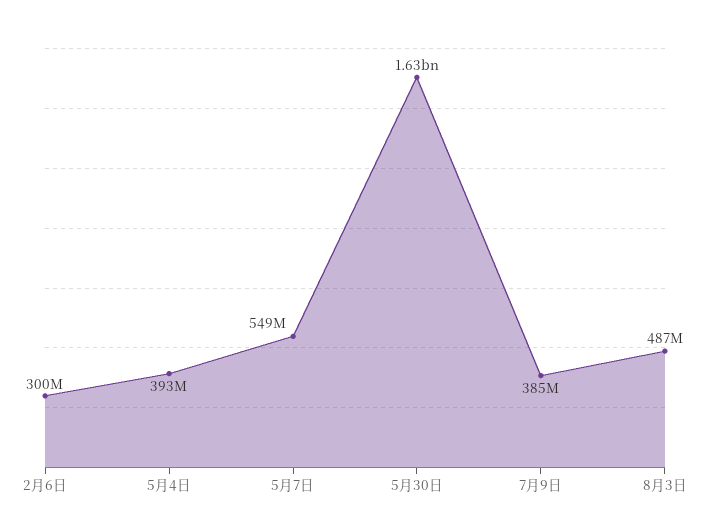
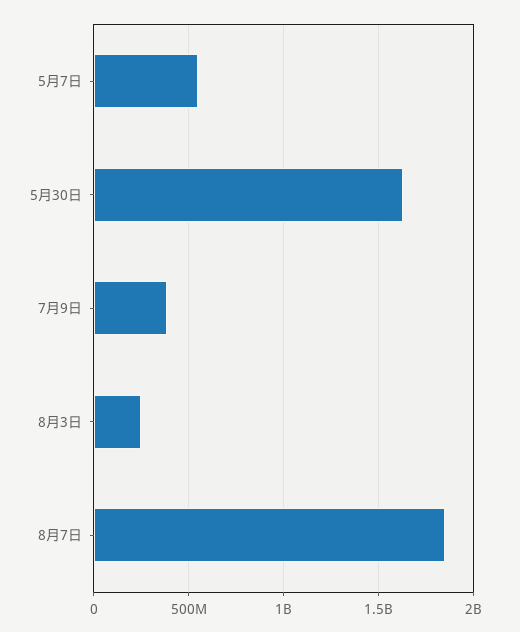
2月6日: 300000000 -> none
5月4日: 393000000 -> none
8月3日: 487000000 -> 250000000
8月7日: none -> 1850000000

